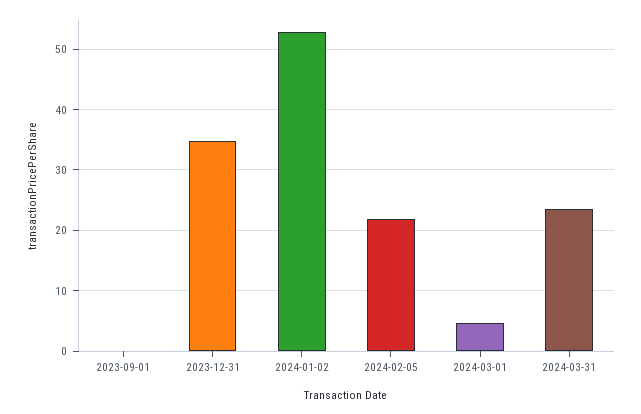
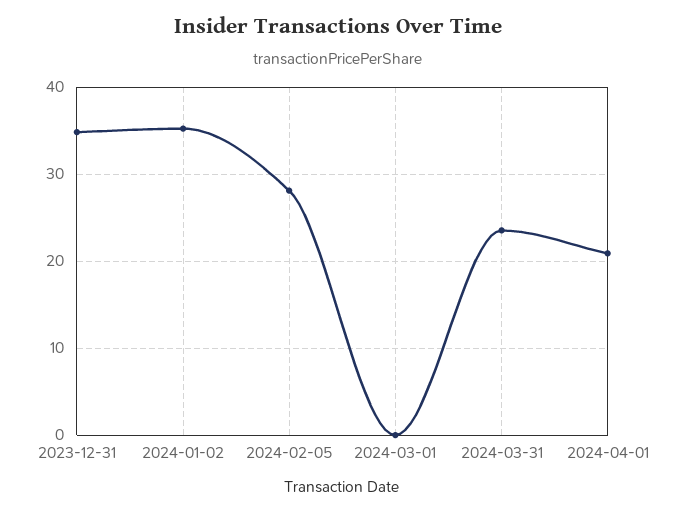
2023-09-01: 0 -> none
2024-01-02: 53 -> 35
2024-02-05: 22 -> 28
2024-03-01: 5 -> 0
2024-04-01: none -> 21

